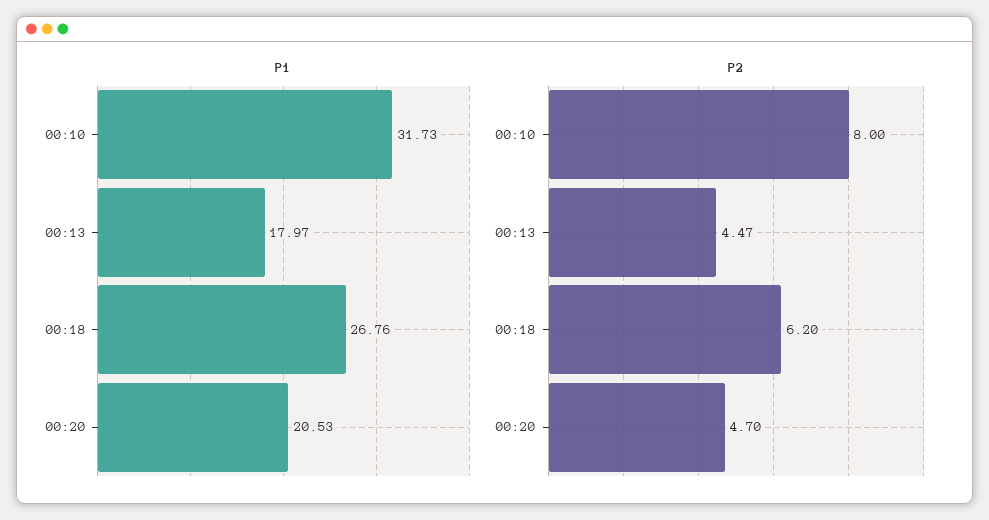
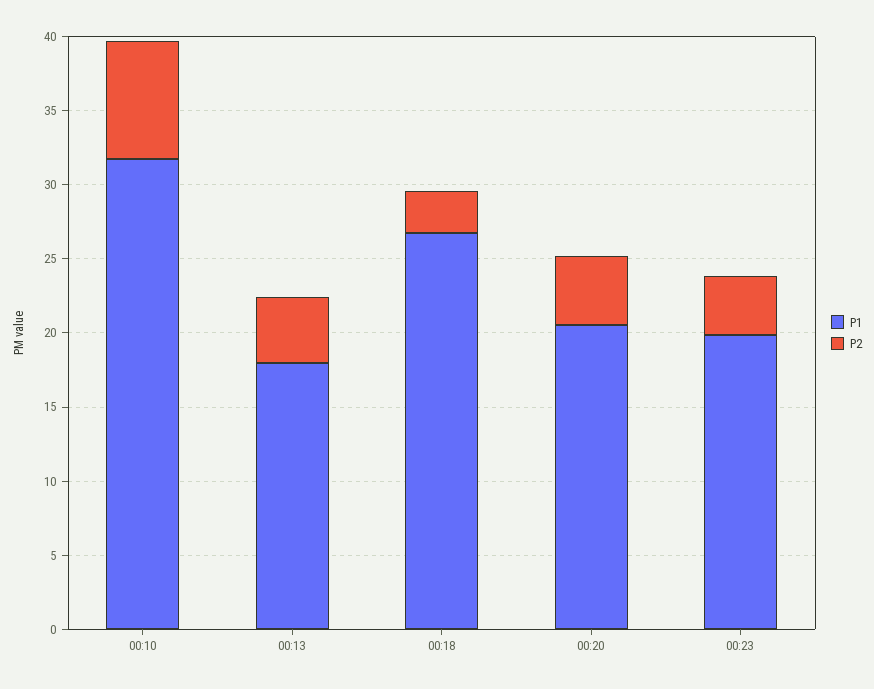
P2, 00:18: 6.2 -> 3
P1, 00:23: none -> 20
P2, 00:23: none -> 4

